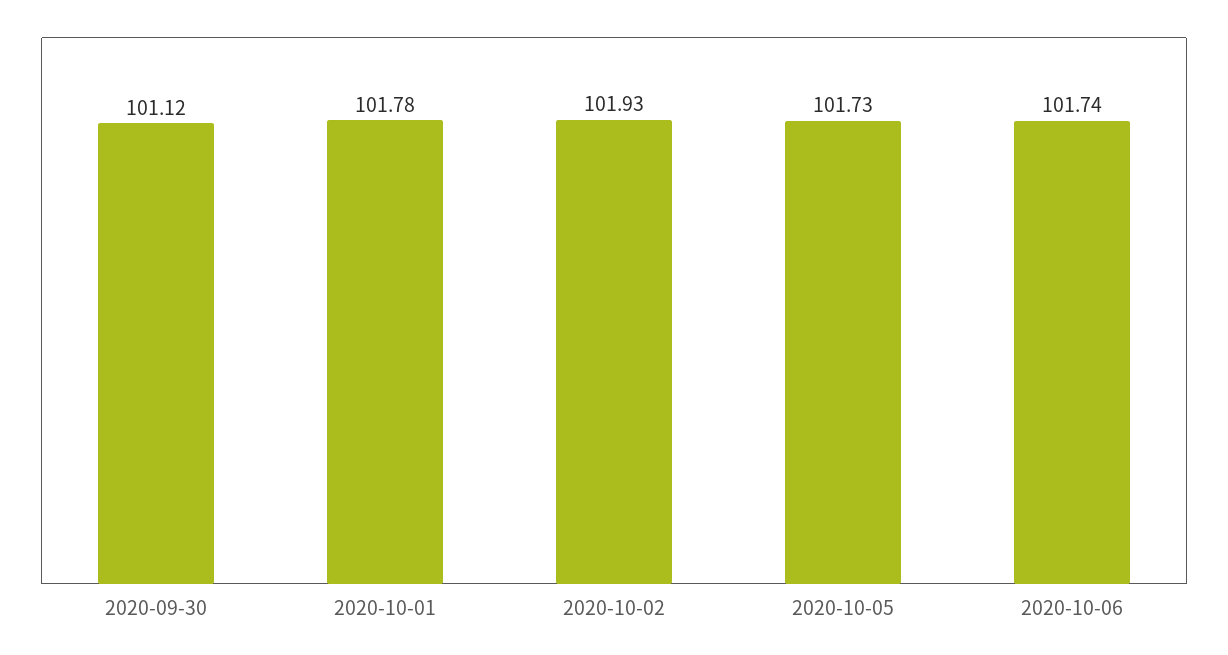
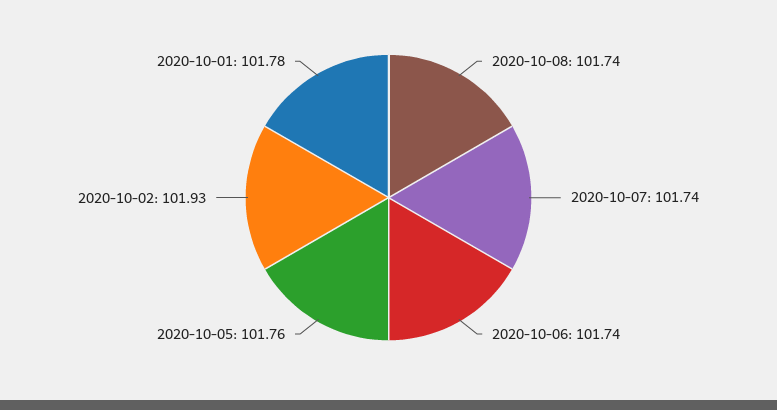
2020-09-30: 101.12 -> none
2020-10-05: 101.73 -> 101.76
2020-10-08: none -> 101.74
2020-10-07: none -> 101.74

